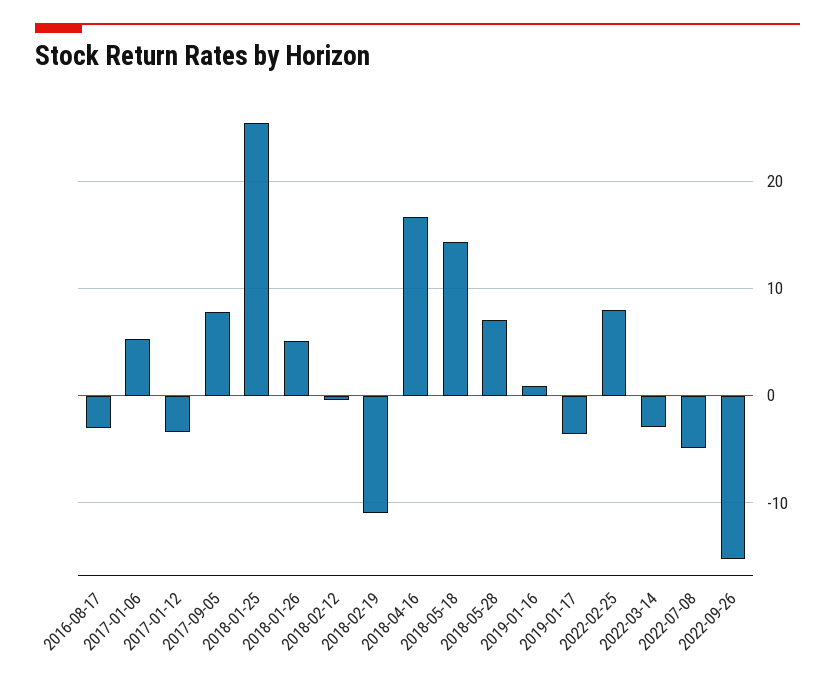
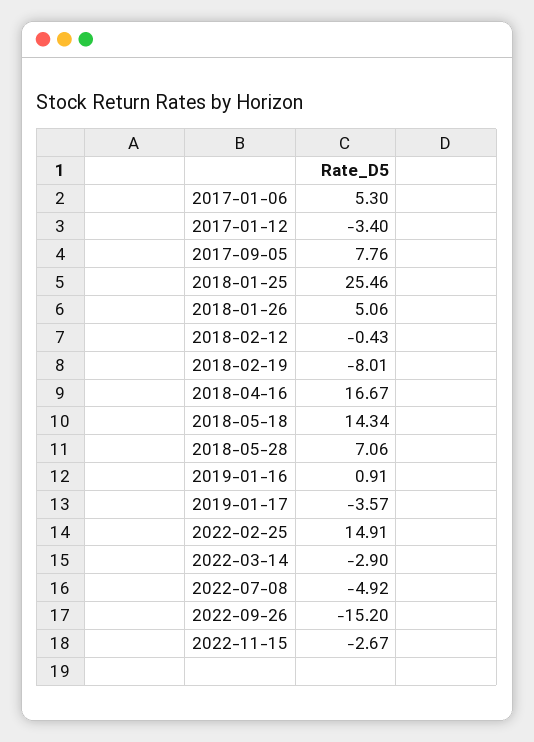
2016-08-17: -3 -> none
2018-02-19: -11 -> -8.01
2022-02-25: 8 -> 14.91
2022-11-15: none -> -2.67

